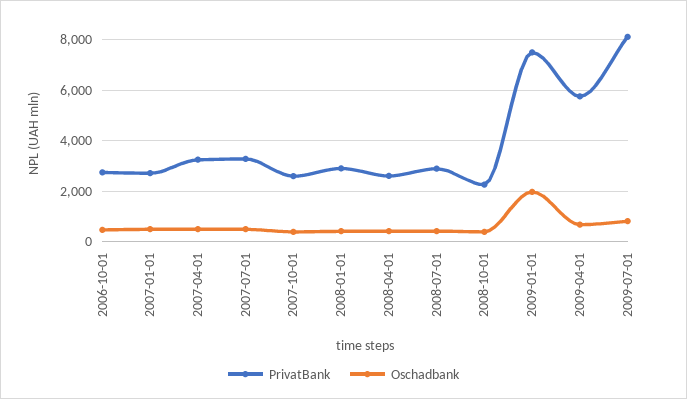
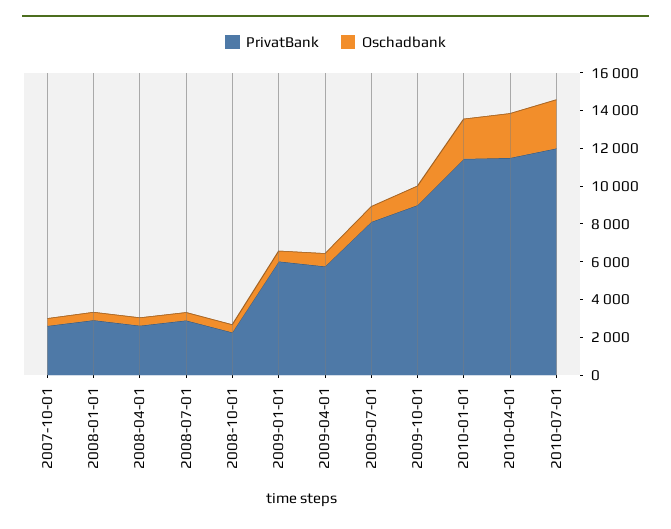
PrivatBank, 2006-10-01: 2750 -> none
Oschadbank, 2006-10-01: 500 -> none
PrivatBank, 2007-01-01: 2750 -> none
Oschadbank, 2007-01-01: 500 -> none
PrivatBank, 2007-04-01: 3250 -> none
Oschadbank, 2007-04-01: 500 -> none
PrivatBank, 2007-07-01: 3250 -> none
Oschadbank, 2007-07-01: 500 -> none
PrivatBank, 2009-01-01: 7500 -> 6000
Oschadbank, 2009-01-01: 2000 -> 500
PrivatBank, 2009-10-01: none -> 9000
Oschadbank, 2009-10-01: none -> 1000
PrivatBank, 2010-01-01: none -> 11500
Oschadbank, 2010-01-01: none -> 2000
PrivatBank, 2010-04-01: none -> 11500
Oschadbank, 2010-04-01: none -> 2500
PrivatBank, 2010-07-01: none -> 12000
Oschadbank, 2010-07-01: none -> 2500

